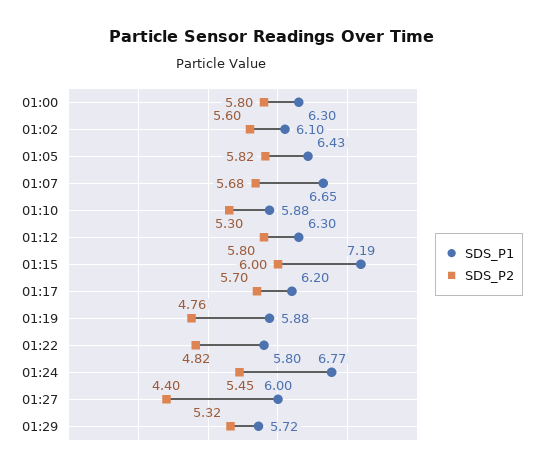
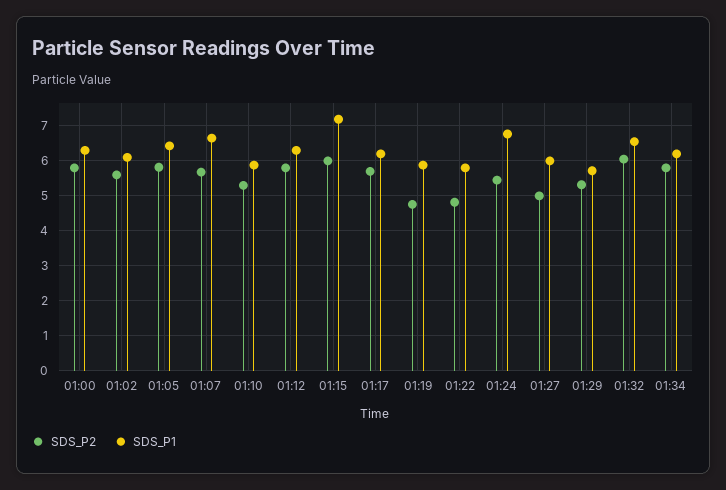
SDS_P2, 01:27: 4.4 -> 5
SDS_P2, 01:32: none -> 6
SDS_P1, 01:32: none -> 6.6
SDS_P2, 01:34: none -> 5.8
SDS_P1, 01:34: none -> 6.2

